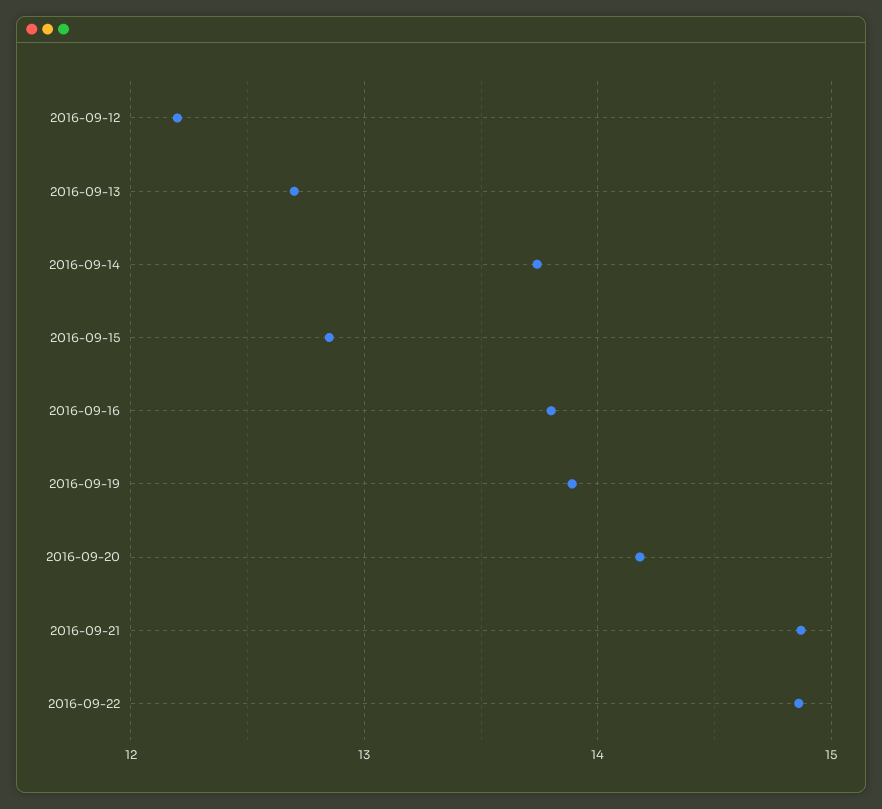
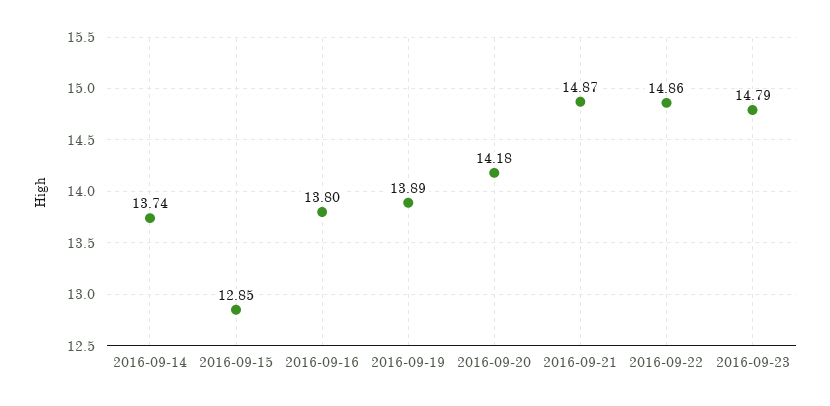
2016-09-12: 12.2 -> none
2016-09-13: 12.7 -> none
2016-09-23: none -> 14.79

